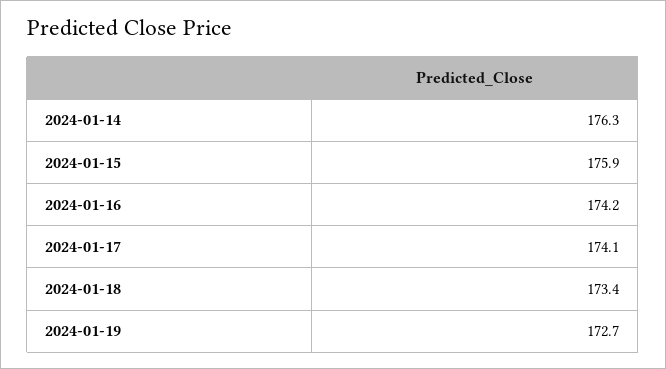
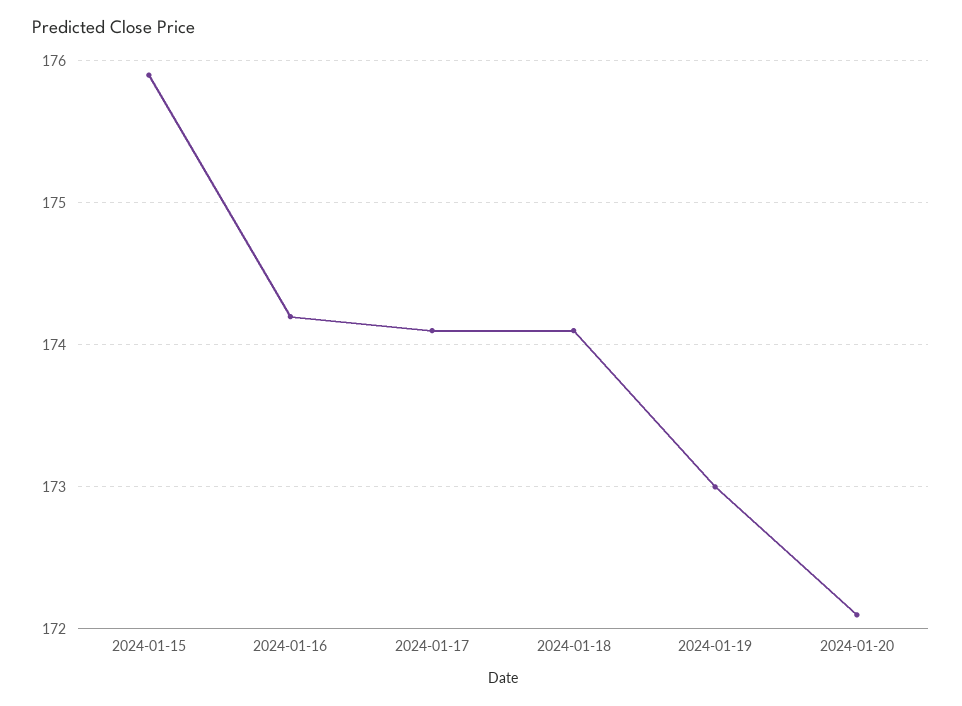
2024-01-14: 176.3 -> none
2024-01-18: 173.4 -> 174.1
2024-01-19: 172.7 -> 173
2024-01-20: none -> 172.1

